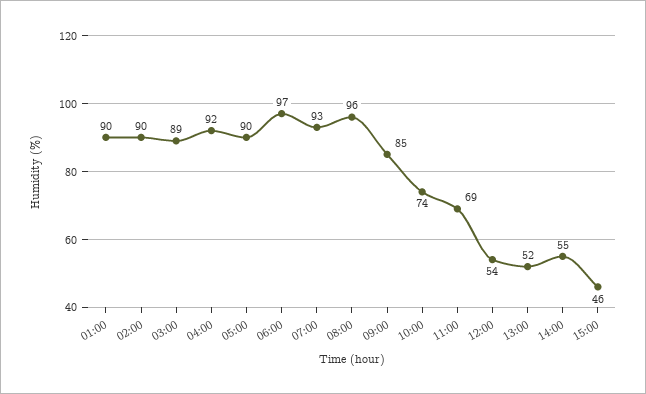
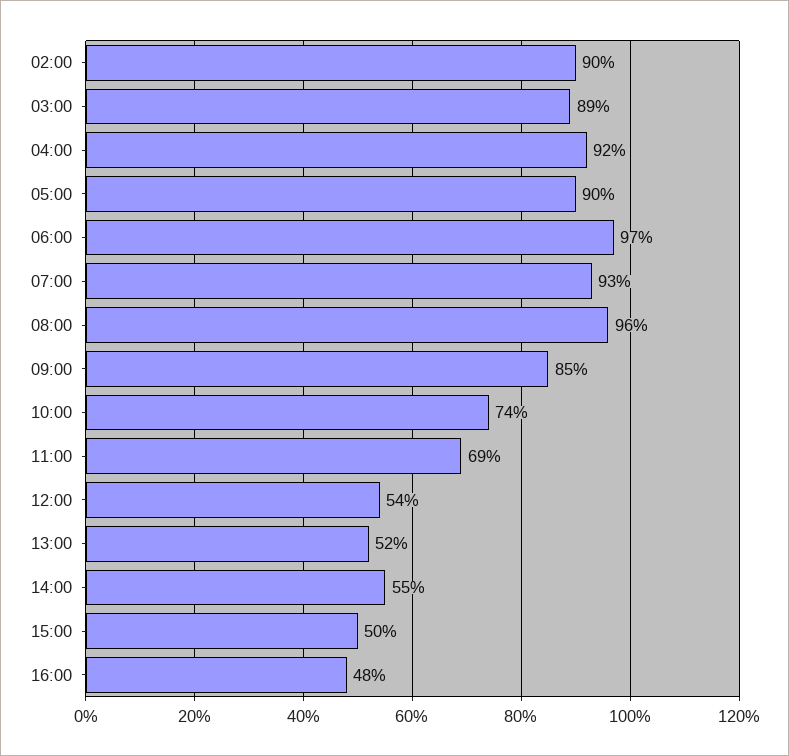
01:00: 90 -> none
15:00: 46 -> 50
16:00: none -> 48

